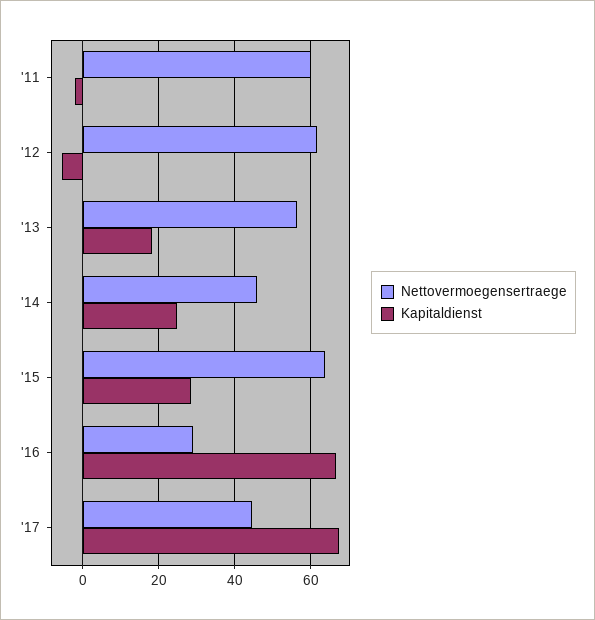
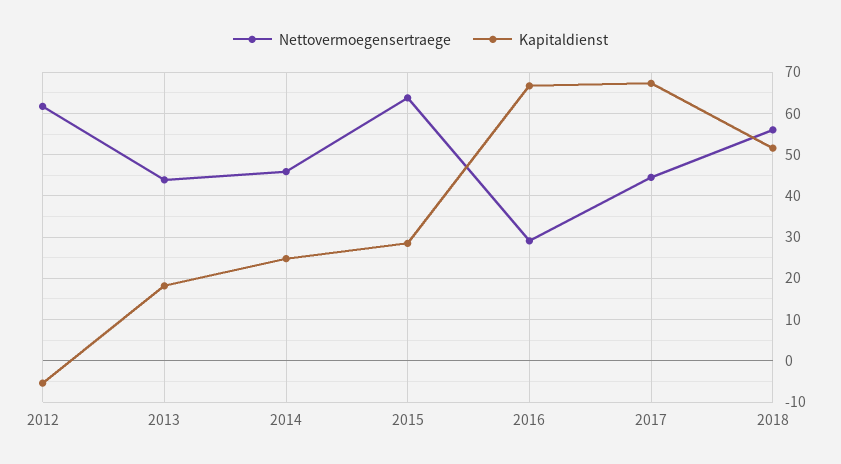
Nettovermoegensertraege, '11: 60 -> none
Kapitaldienst, '11: -2 -> none
Nettovermoegensertraege, '13: 56 -> 44
Nettovermoegensertraege, 2018: none -> 56
Kapitaldienst, 2018: none -> 52

